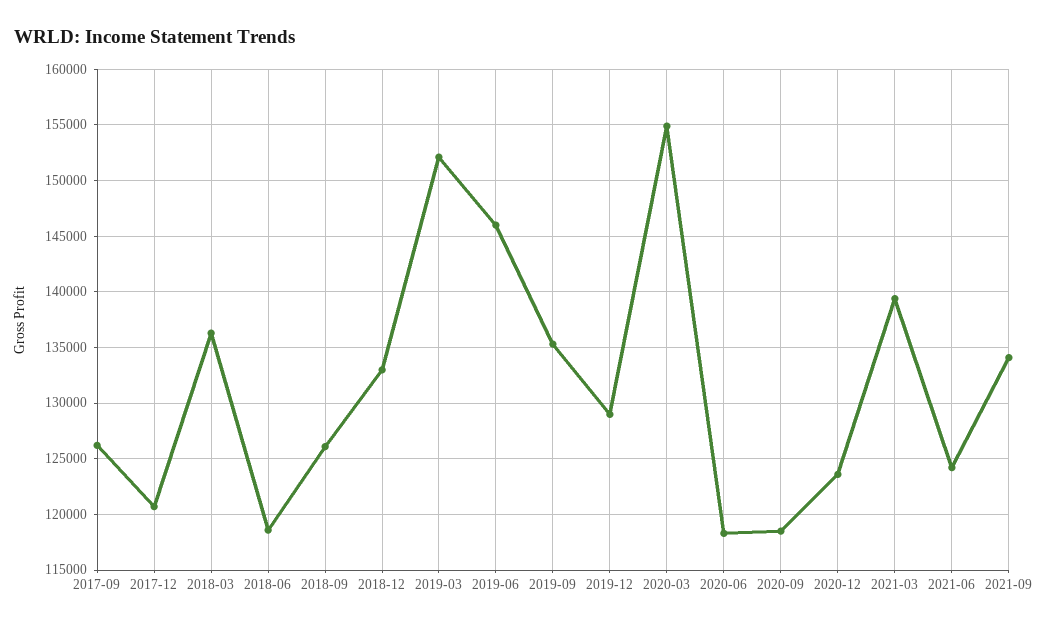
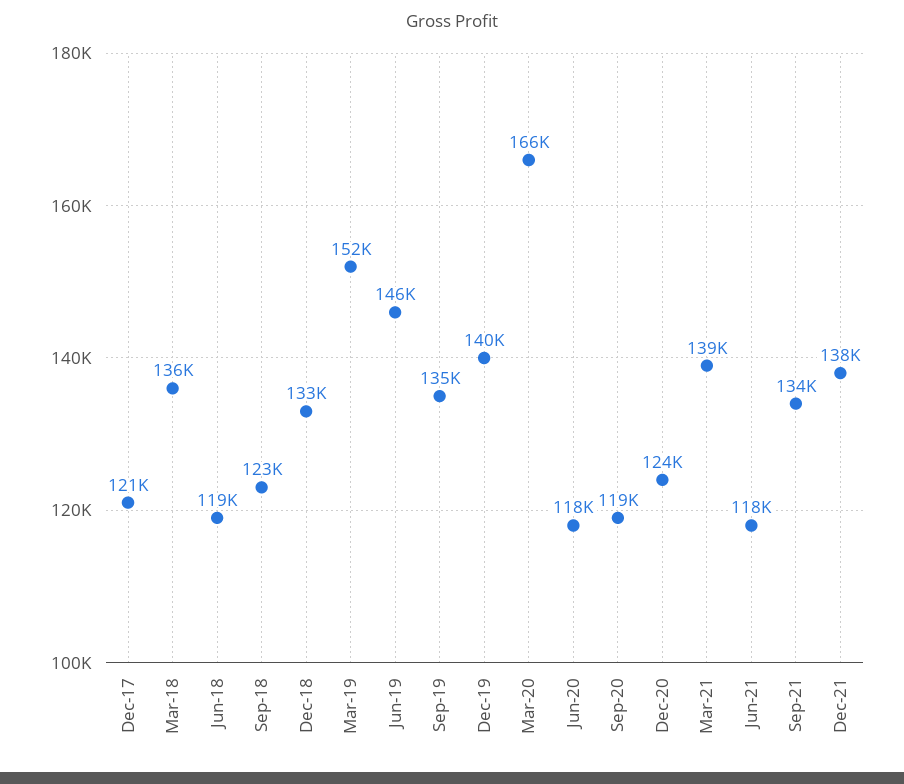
2017-09: 126000 -> none
2018-09: 126000 -> 123000
2019-12: 129000 -> 140000
2020-03: 155000 -> 166000
2021-06: 124000 -> 118000
Dec-21: none -> 138000

